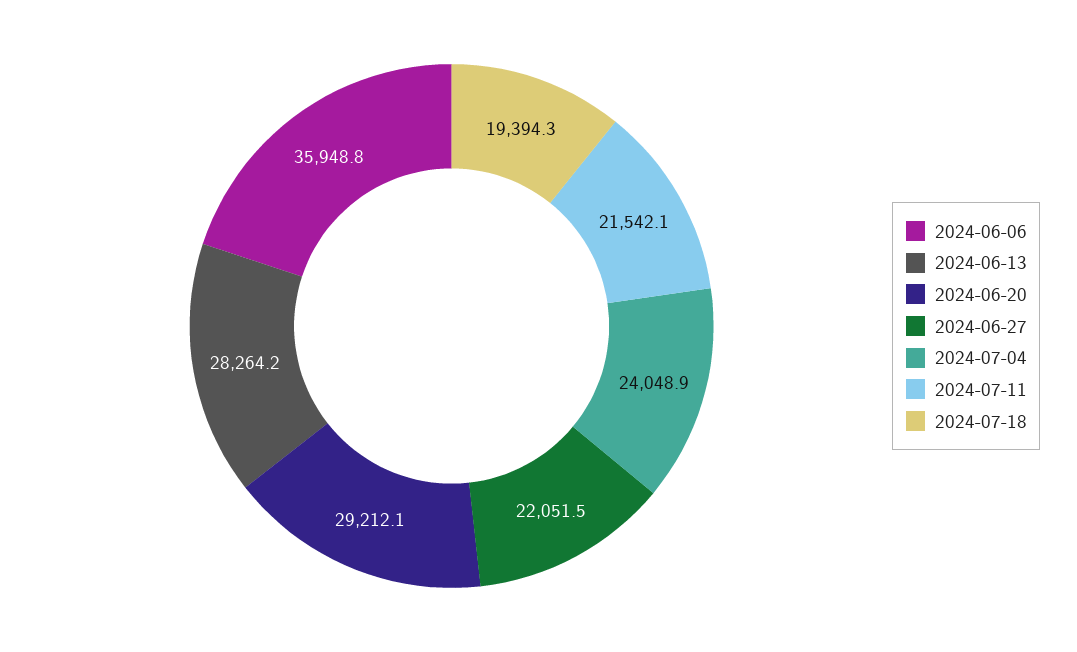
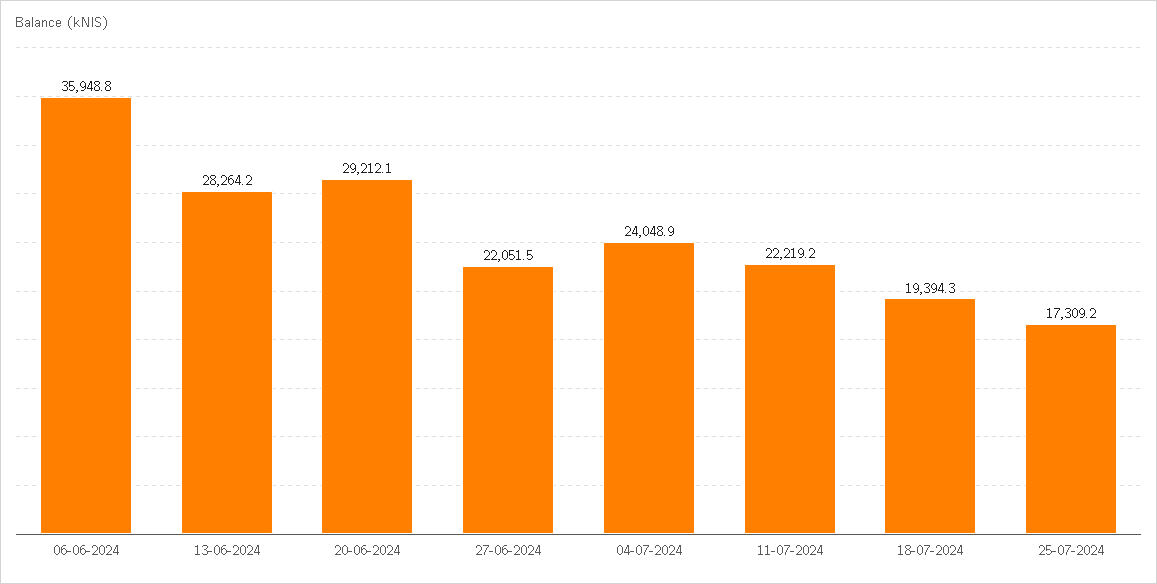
2024-07-11: 21542.1 -> 22219.2
25-07-2024: none -> 17309.2

